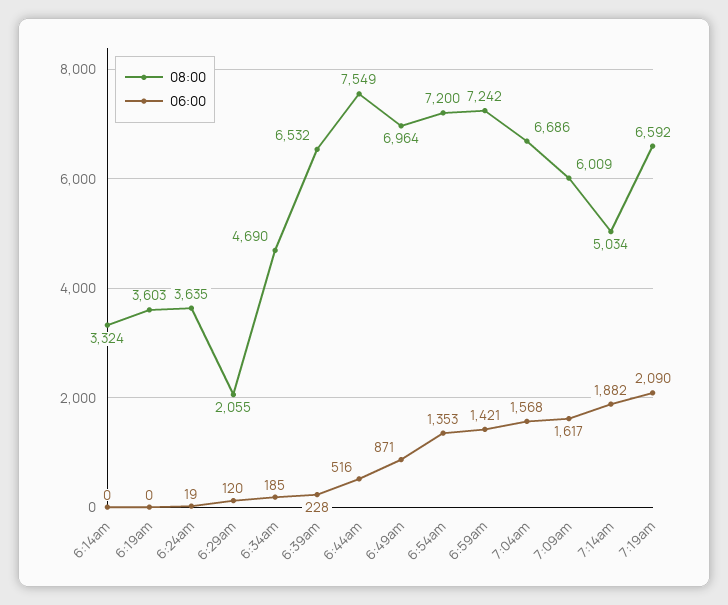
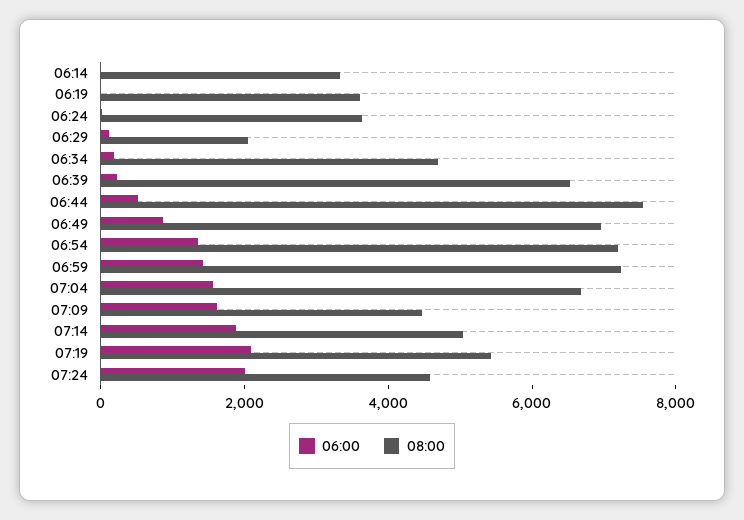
08:00, 7:09am: 6009 -> 4500
08:00, 7:19am: 6592 -> 5500
06:00, 07:24: none -> 2000
08:00, 07:24: none -> 4500

